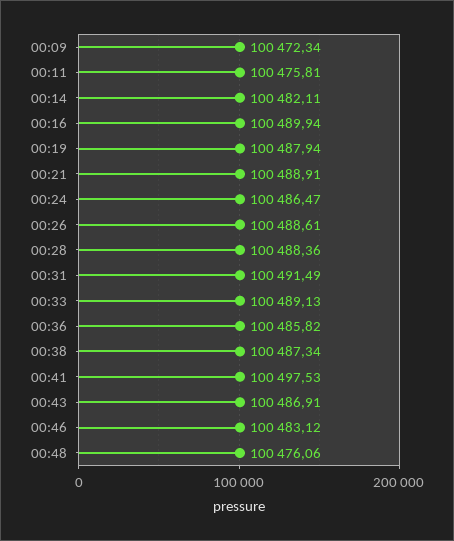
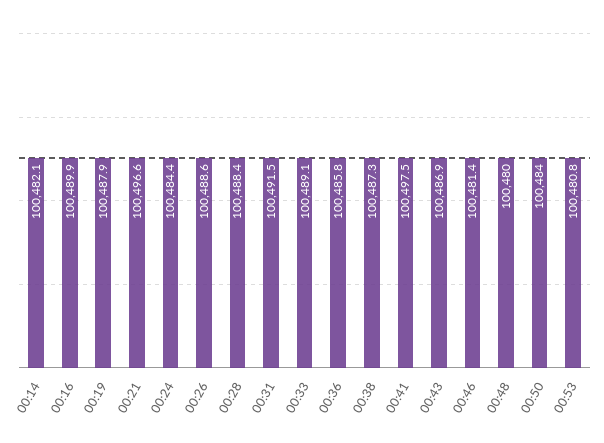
00:09: 100472.34 -> none
00:11: 100475.81 -> none
00:21: 100488.91 -> 100496.6
00:24: 100486.47 -> 100484.4
00:46: 100483.12 -> 100481.4
00:48: 100476.06 -> 100480
00:50: none -> 100484
00:53: none -> 100480.8

